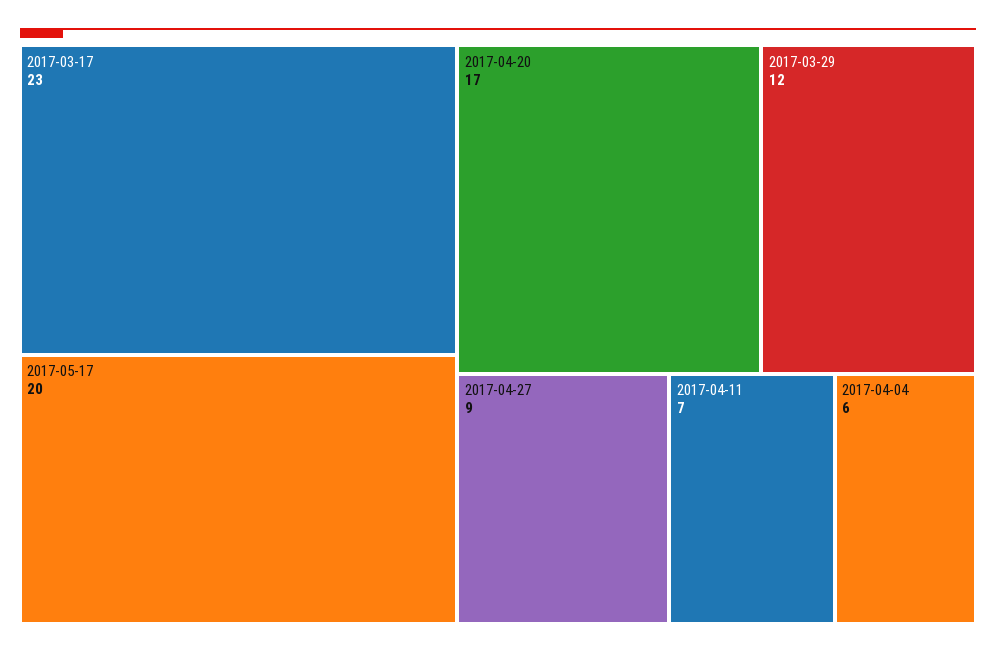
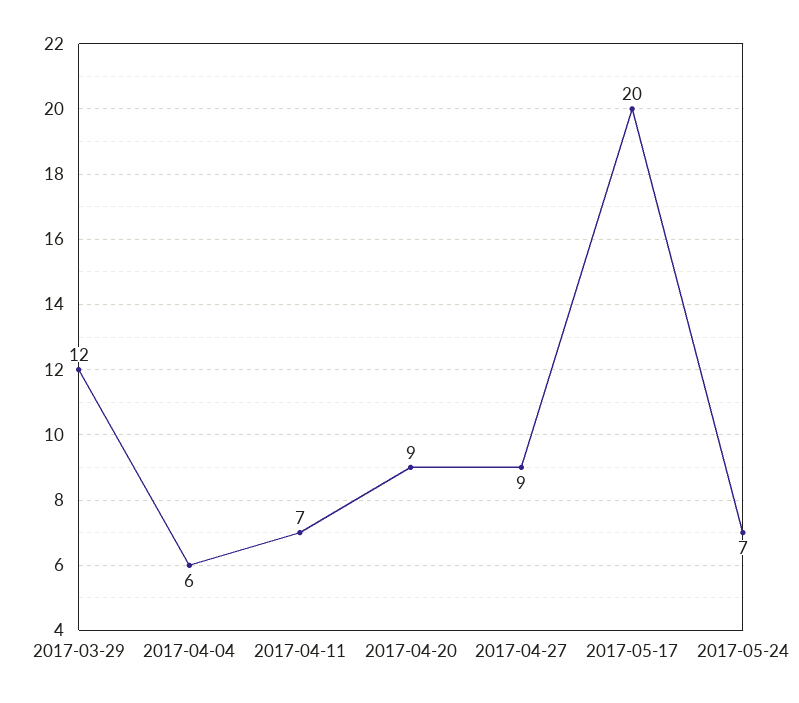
2017-03-17: 23 -> none
2017-04-20: 17 -> 9
2017-05-24: none -> 7

